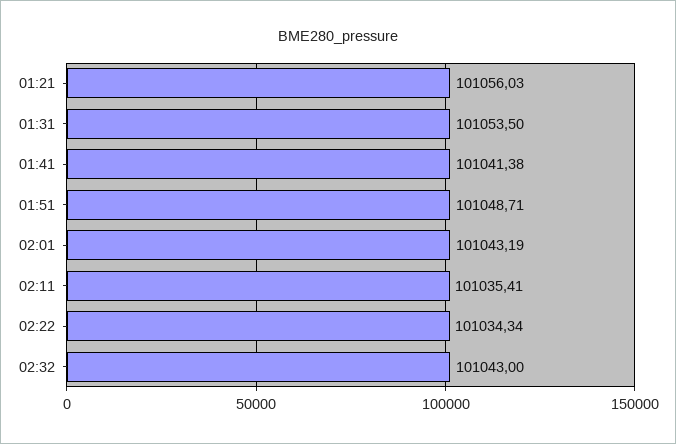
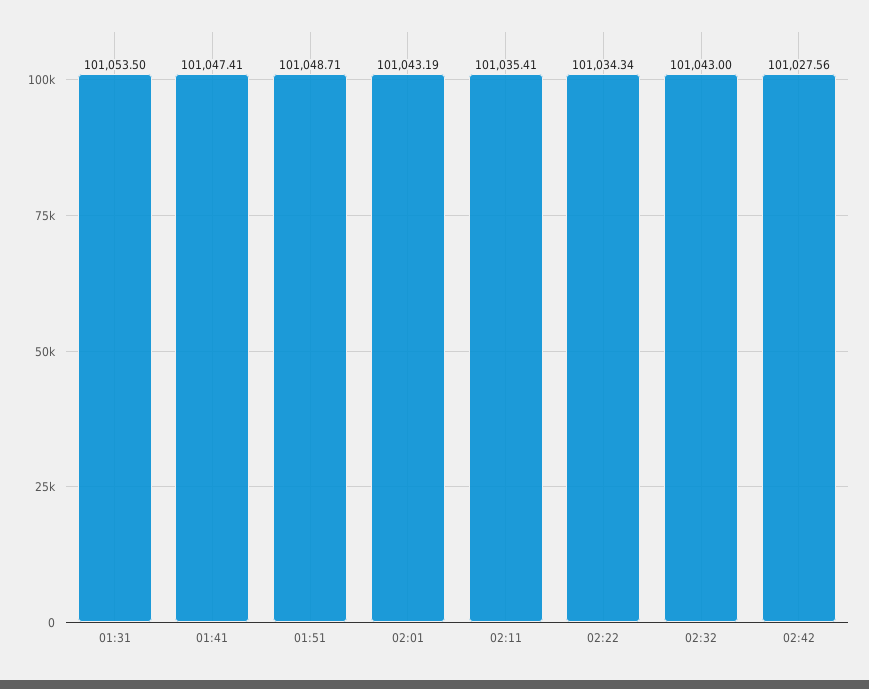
01:21: 101056.03 -> none
01:41: 101041.38 -> 101047.41
02:42: none -> 101027.56

